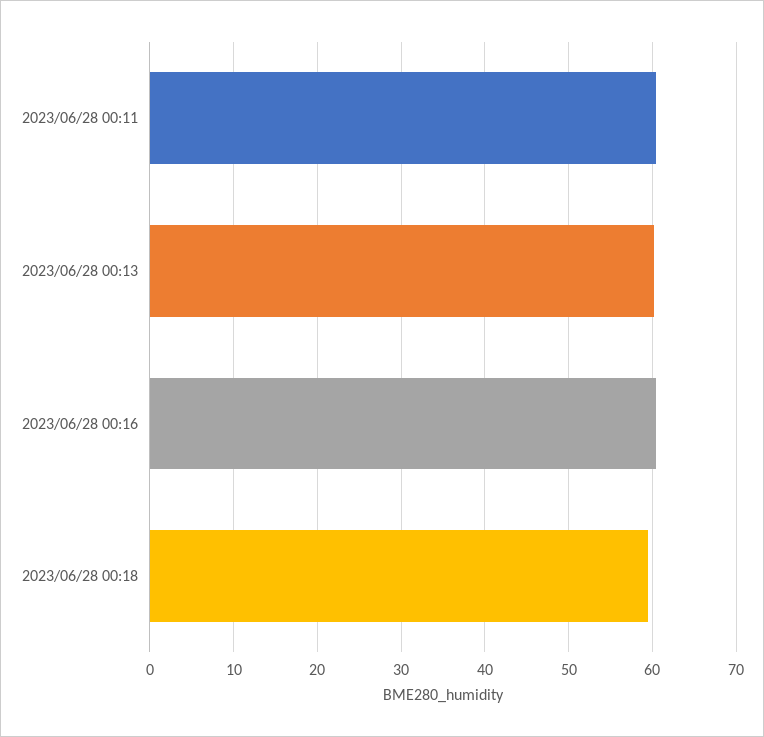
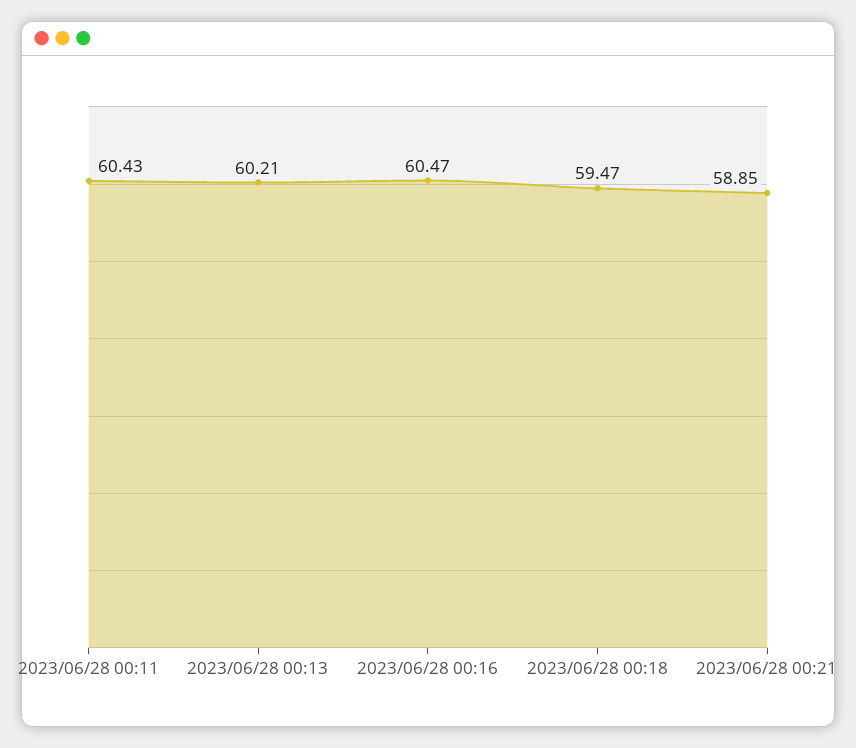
2023/06/28 00:21: none -> 58.85

